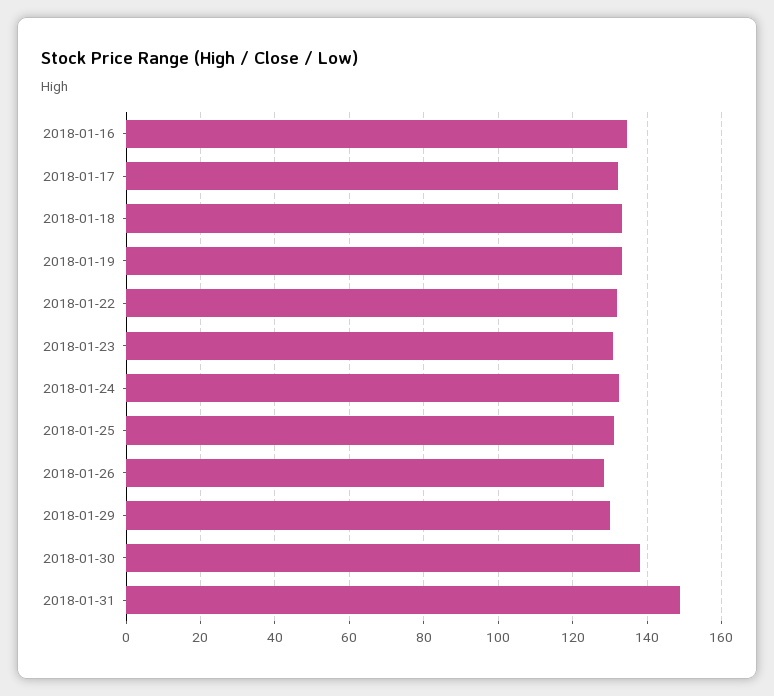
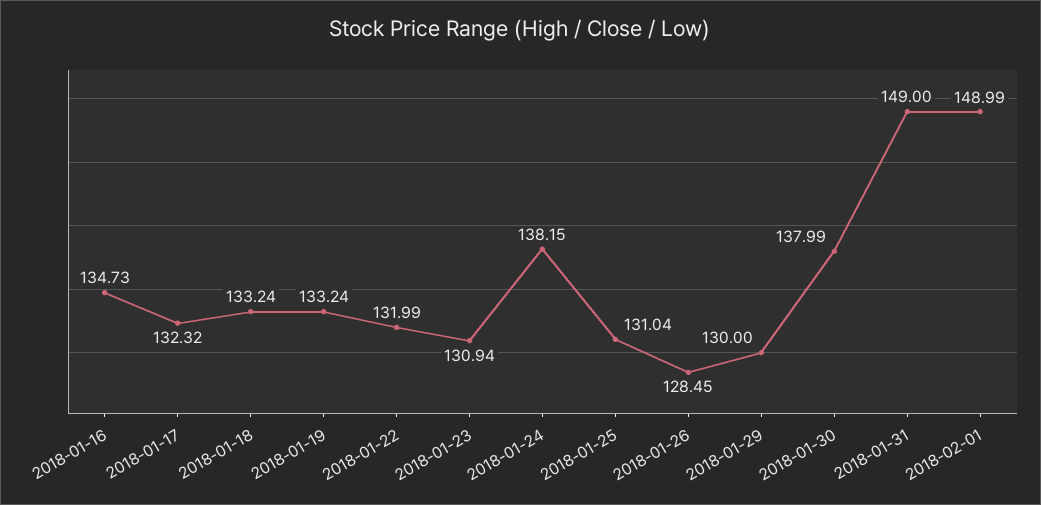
2018-01-24: 132 -> 138.15
2018-02-01: none -> 148.99

